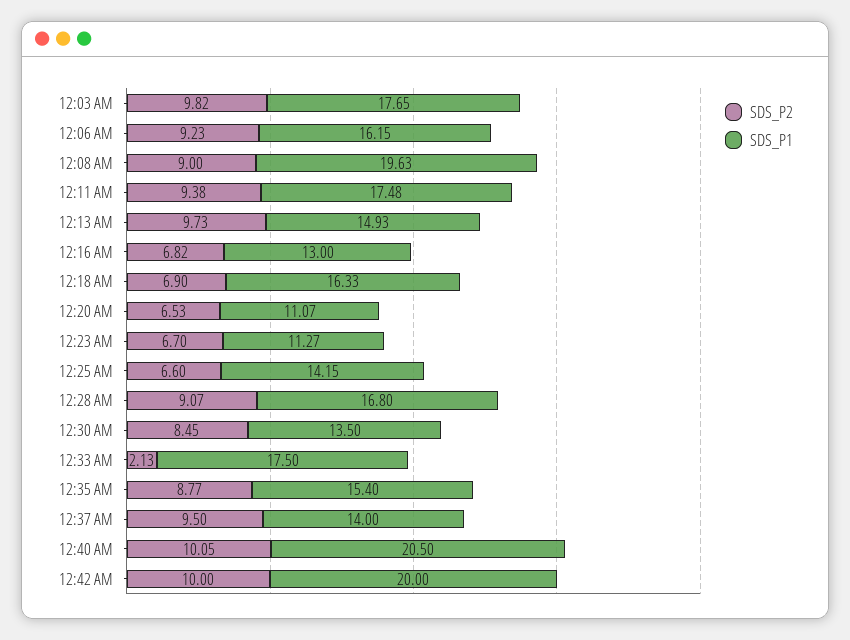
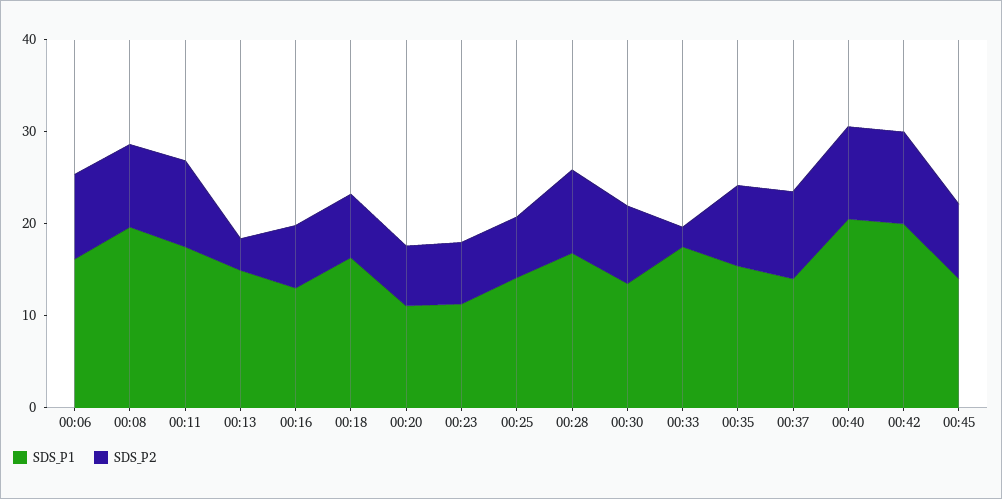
SDS_P2, 12:03 AM: 9.82 -> none
SDS_P1, 12:03 AM: 17.65 -> none
SDS_P2, 12:13 AM: 9.73 -> 4
SDS_P1, 00:45: none -> 14
SDS_P2, 00:45: none -> 8

